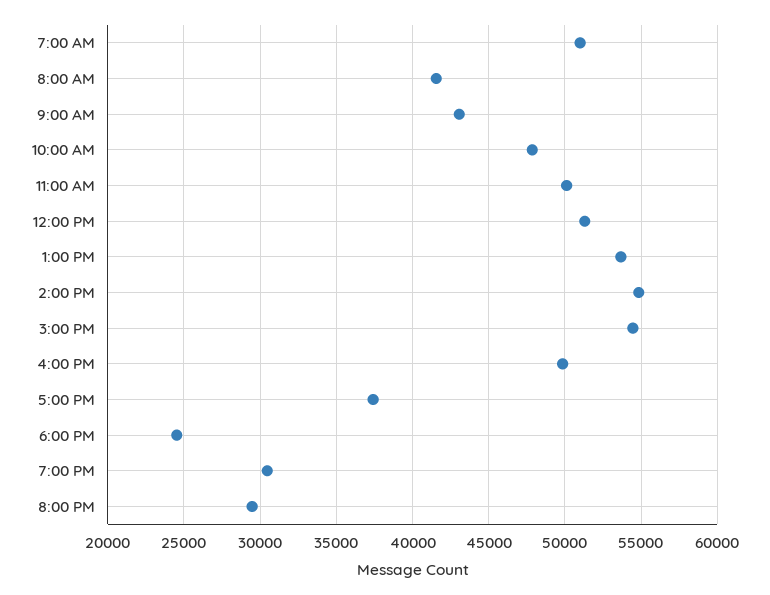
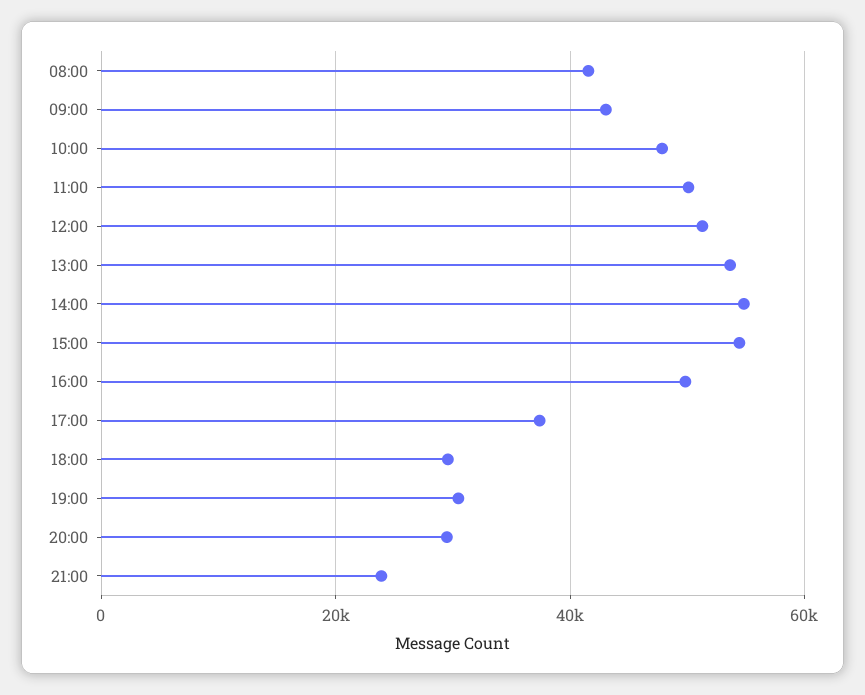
7:00 AM: 51000 -> none
6:00 PM: 24500 -> 30000
21:00: none -> 24000

